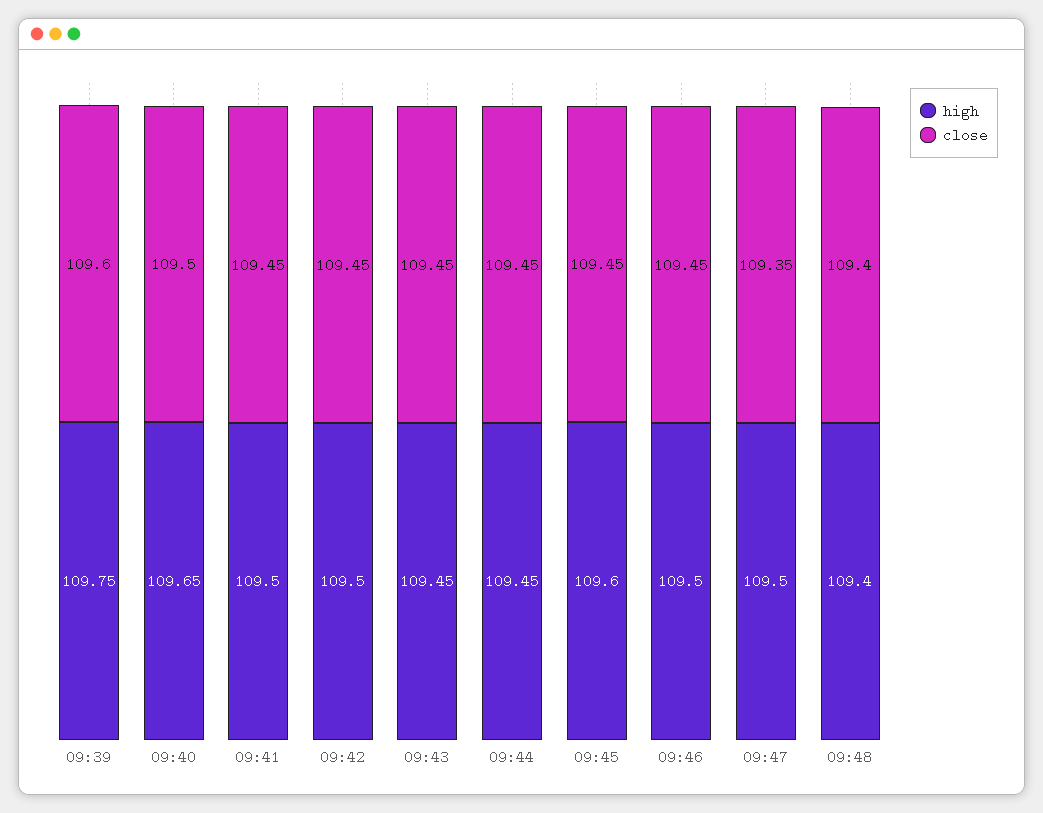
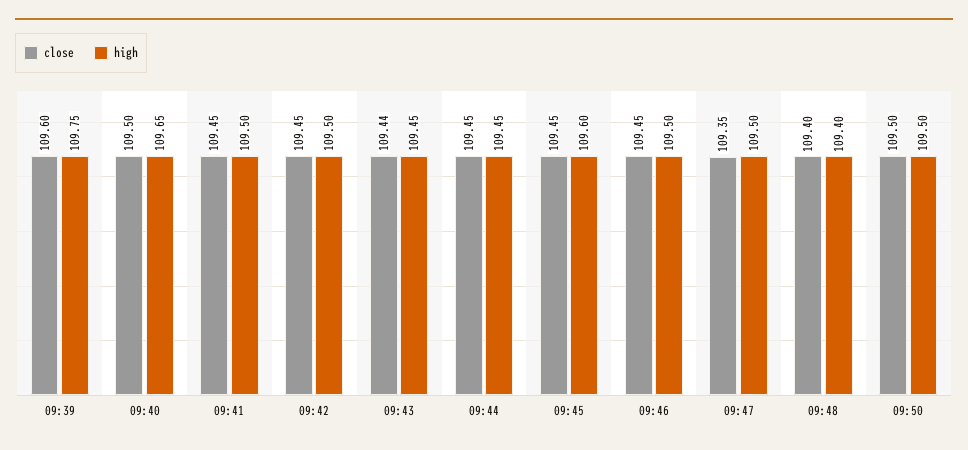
close, 09:43: 109.45 -> 109.44
close, 09:50: none -> 109.5
high, 09:50: none -> 109.5

